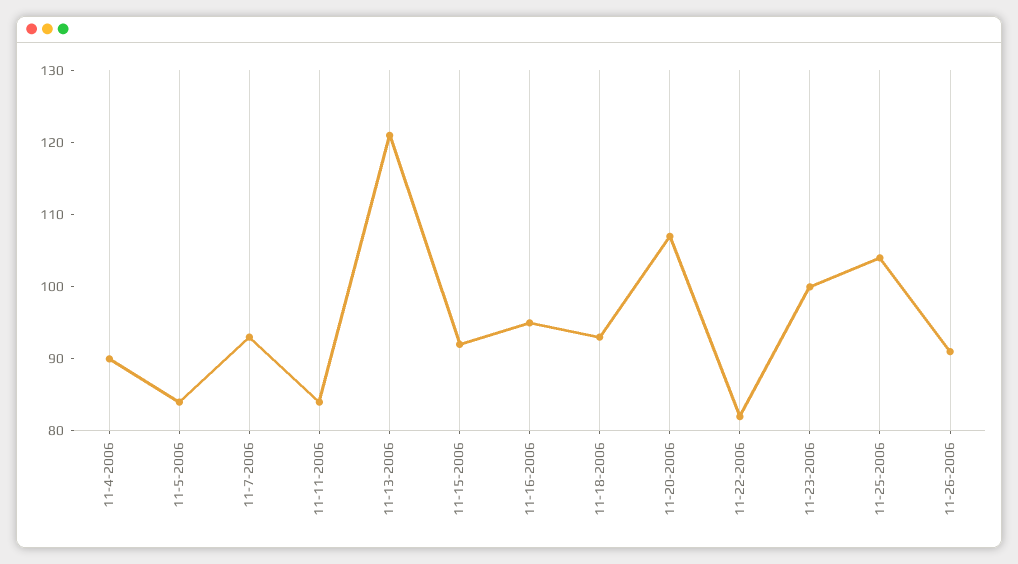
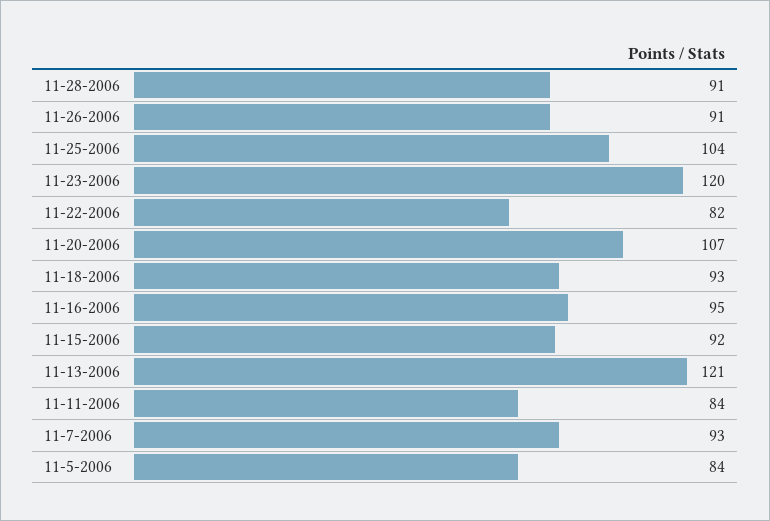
11-4-2006: 90 -> none
11-23-2006: 100 -> 120
11-28-2006: none -> 91

